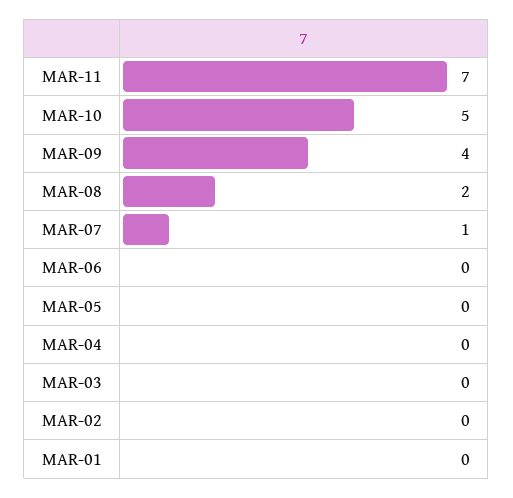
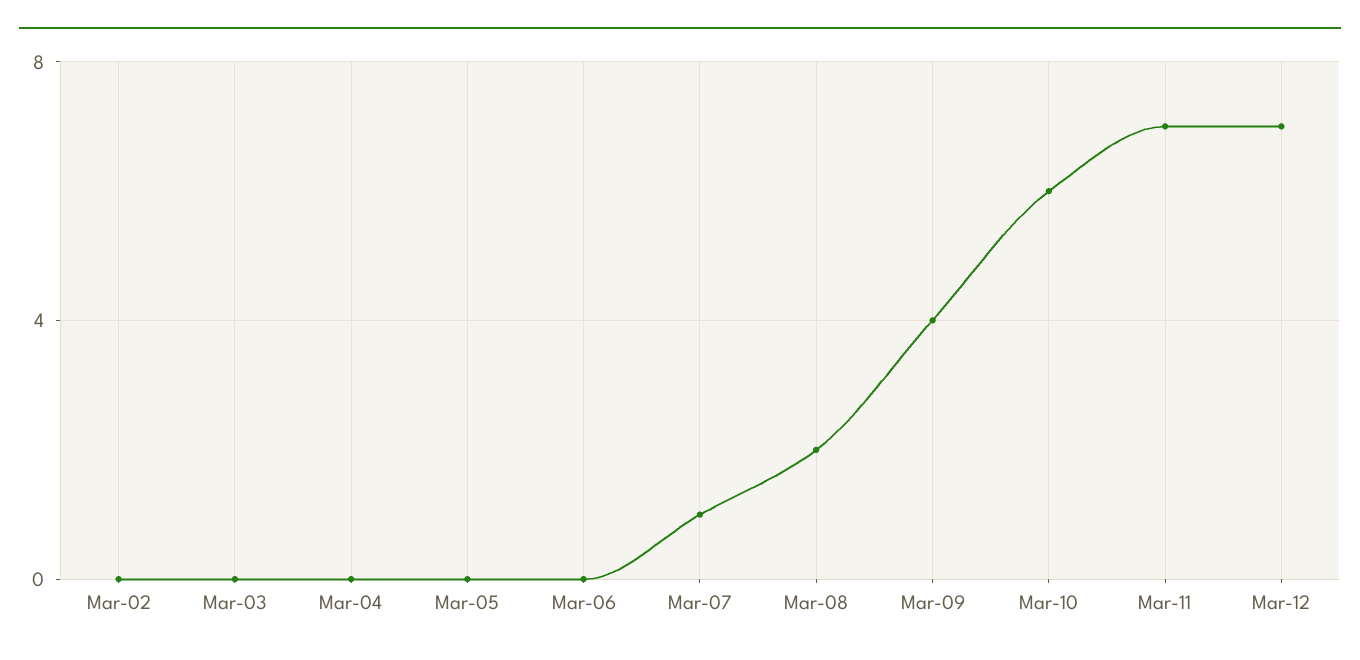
MAR-10: 5 -> 6
MAR-01: 0 -> none
Mar-12: none -> 7

